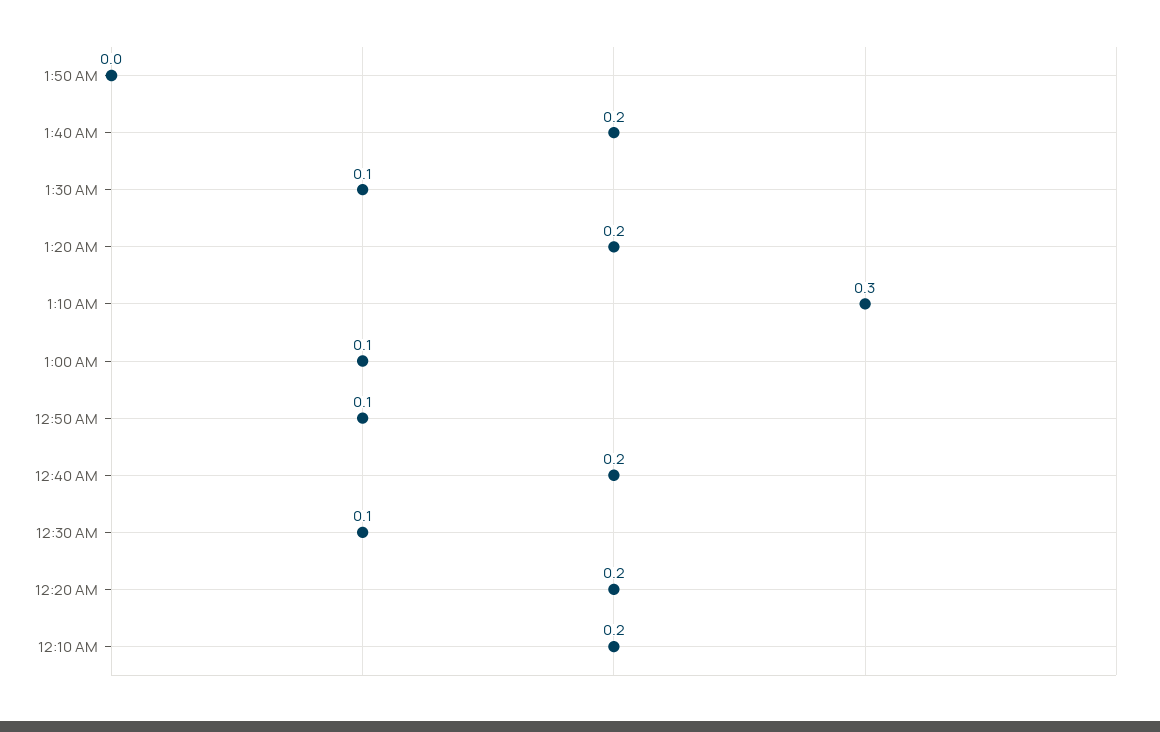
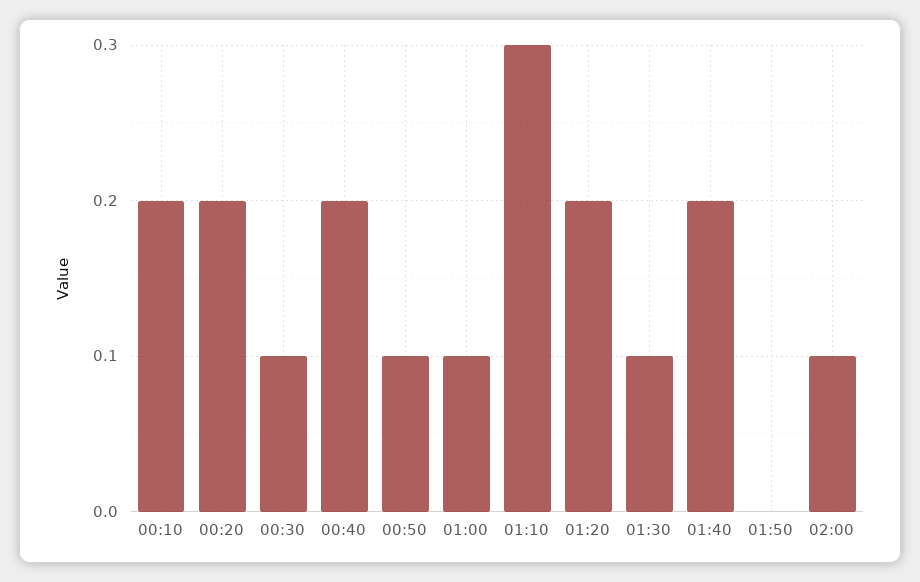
02:00: none -> 0.1

